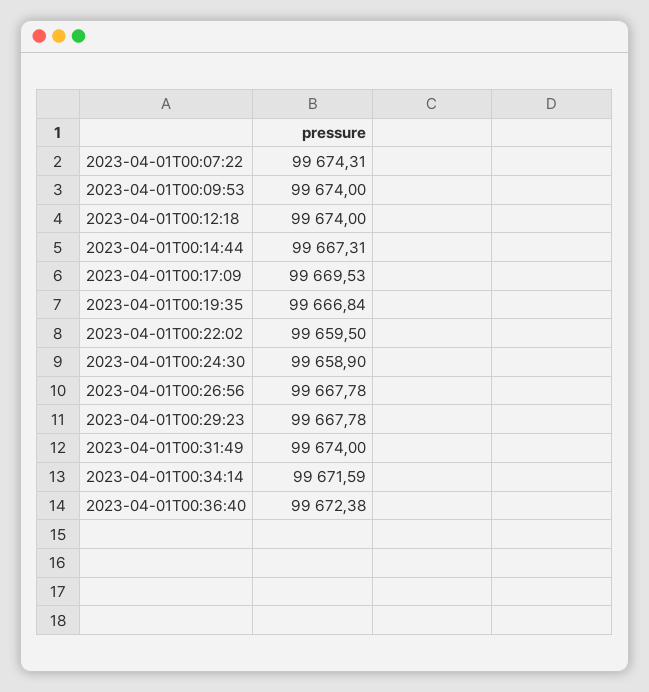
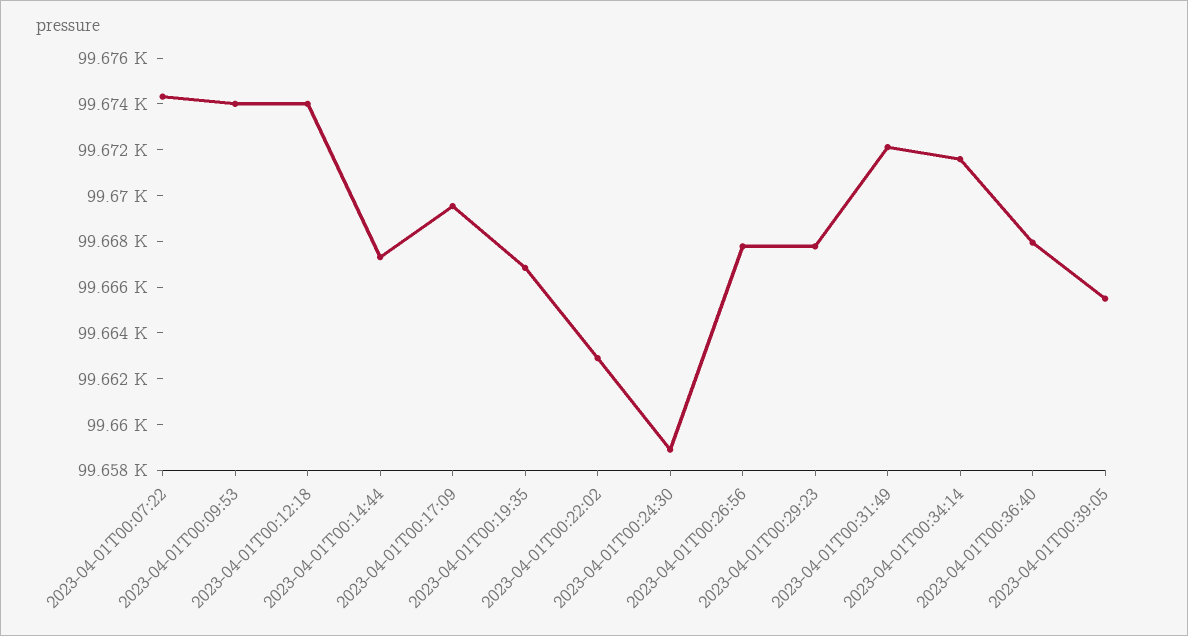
2023-04-01T00:22:02: 99659.5 -> 99663
2023-04-01T00:31:49: 99674 -> 99672
2023-04-01T00:36:40: 99672.38 -> 99668
2023-04-01T00:39:05: none -> 99665.5

